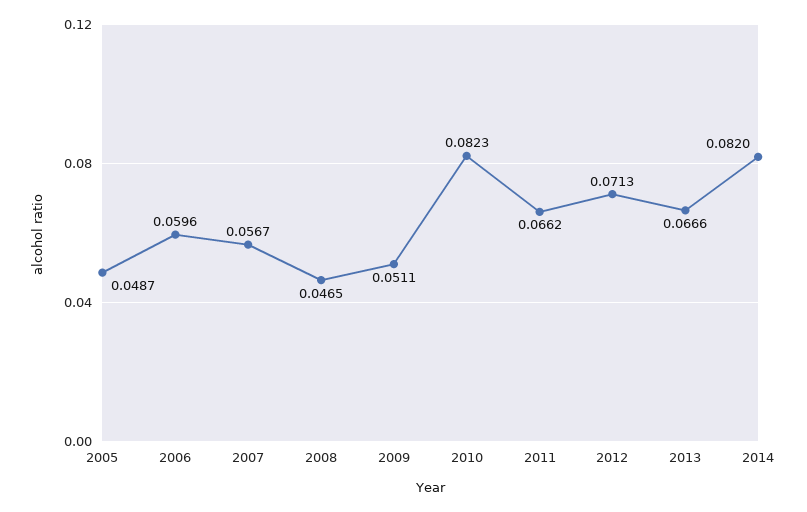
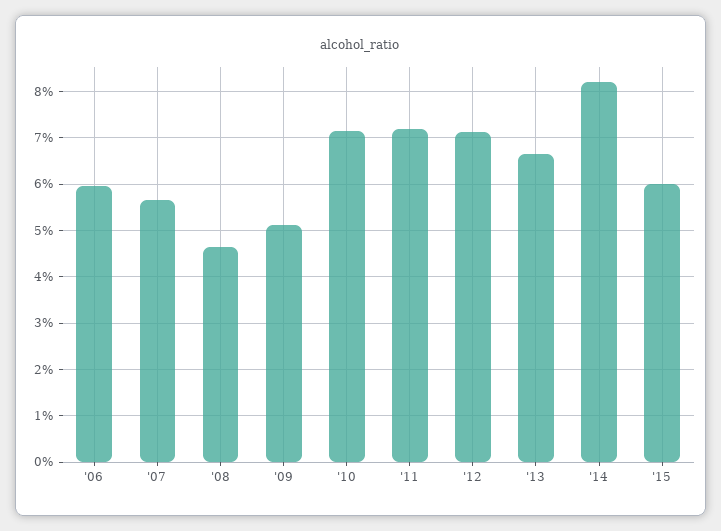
2005: 0.0487 -> none
2010: 0.0823 -> 0.072
2011: 0.0662 -> 0.072
'15: none -> 0.06

